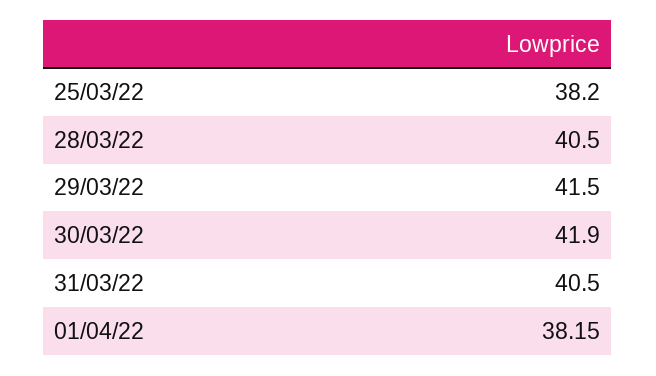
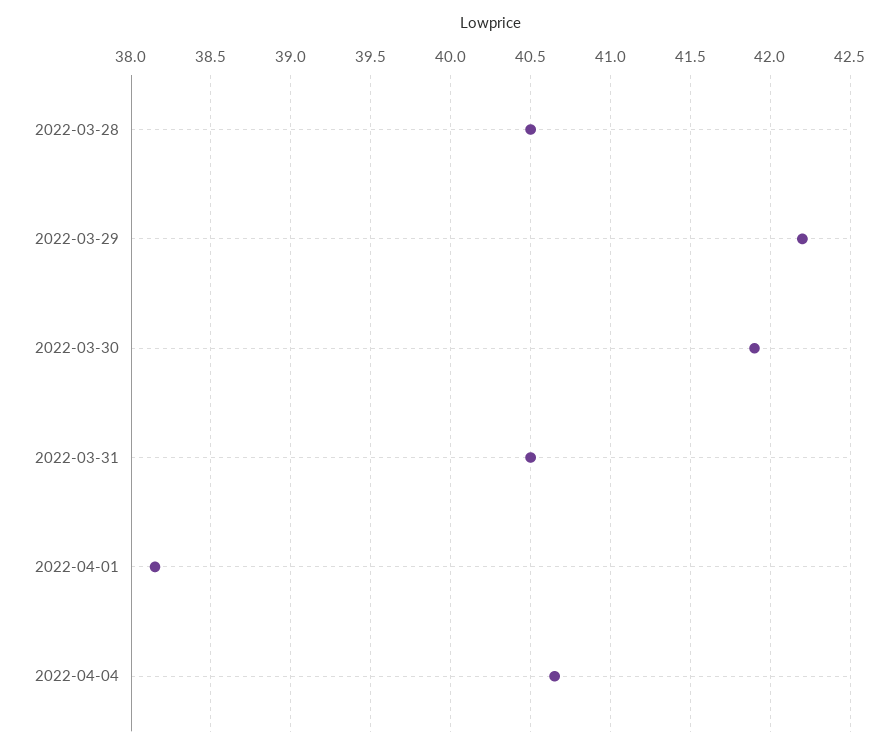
25/03/22: 38.2 -> none
29/03/22: 41.5 -> 42.2
2022-04-04: none -> 40.65

